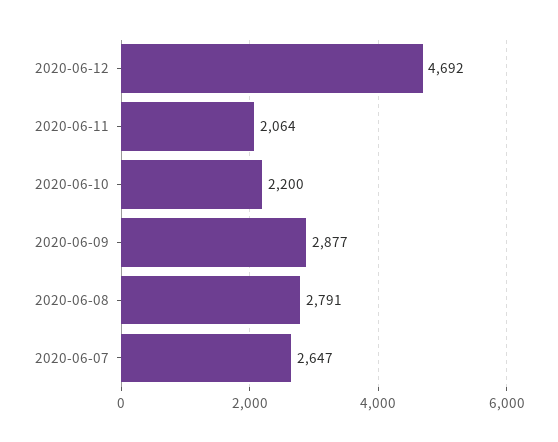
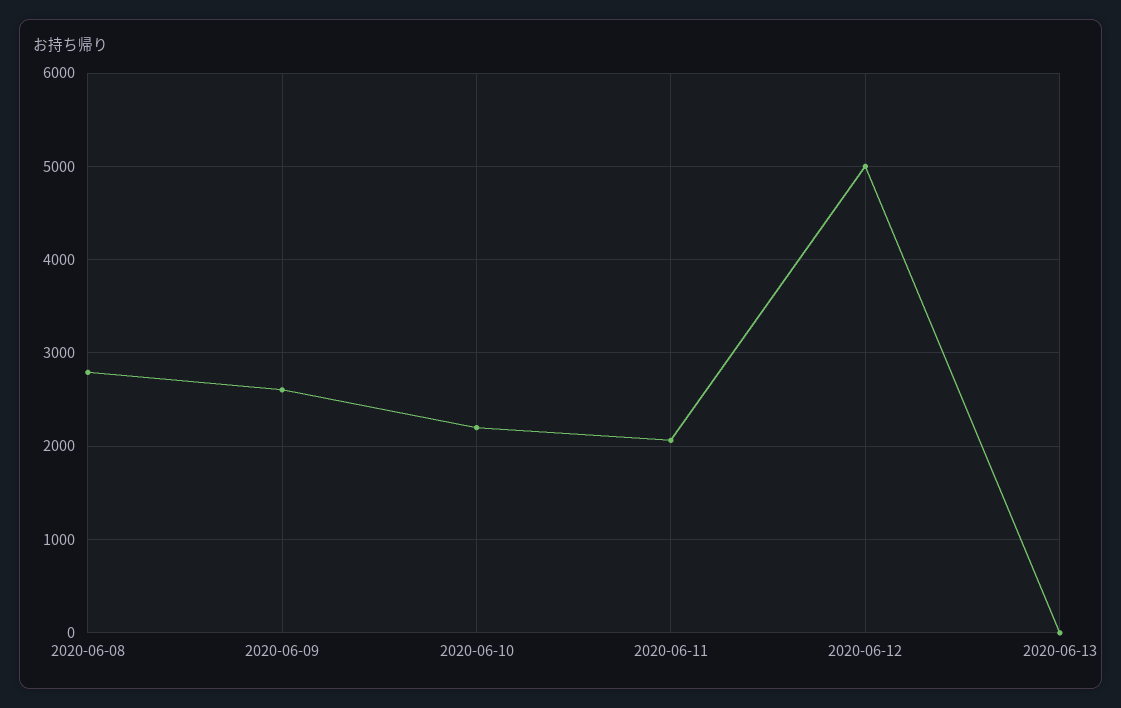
2020-06-12: 4692 -> 5000
2020-06-09: 2877 -> 2600
2020-06-07: 2647 -> none
2020-06-13: none -> 0

